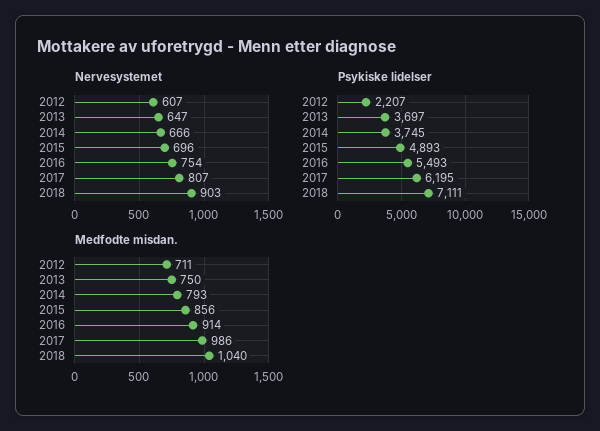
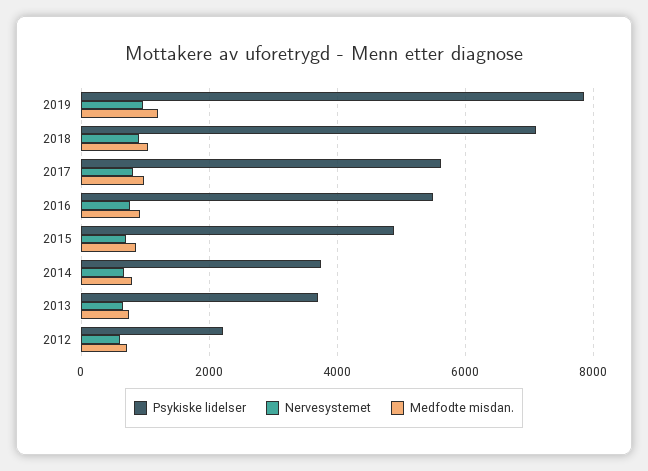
Psykiske lidelser, 2017: 6195 -> 5600
Psykiske lidelser, 2019: none -> 7800
Nervesystemet, 2019: none -> 1000
Medfodte misdan., 2019: none -> 1200

